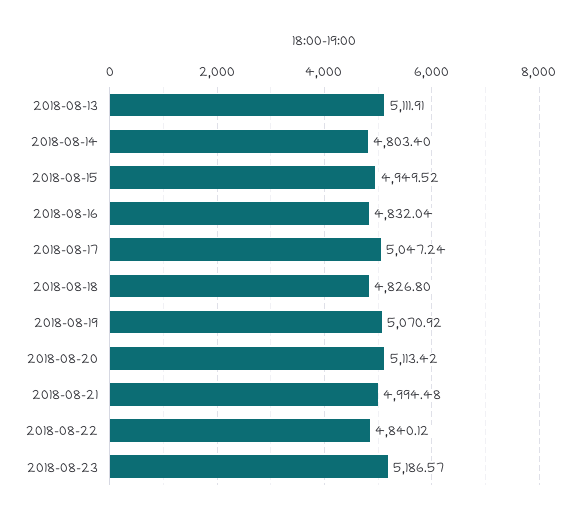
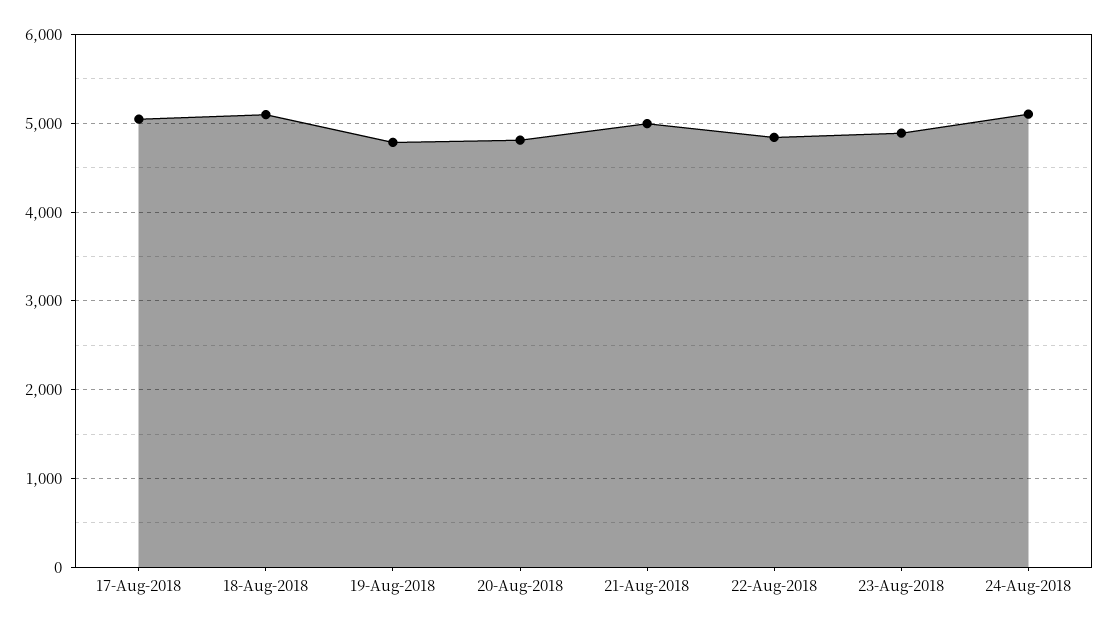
2018-08-13: 5111.91 -> none
2018-08-14: 4803.4 -> none
2018-08-15: 4949.52 -> none
2018-08-16: 4832.04 -> none
2018-08-18: 4826.8 -> 5100
2018-08-19: 5070.92 -> 4800
2018-08-20: 5113.42 -> 4800
2018-08-23: 5186.57 -> 4900
24-Aug-2018: none -> 5100

